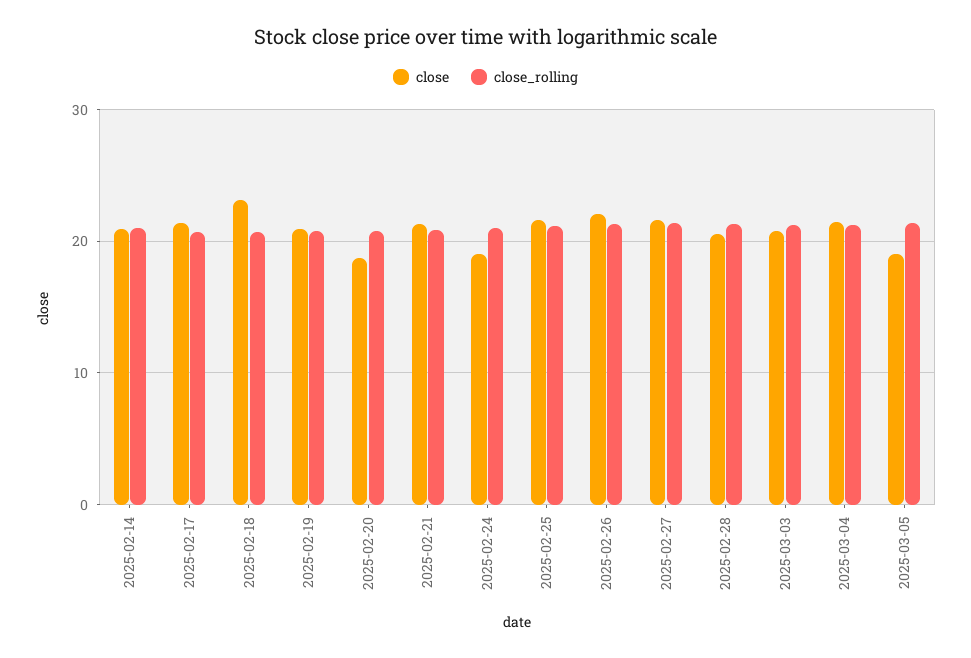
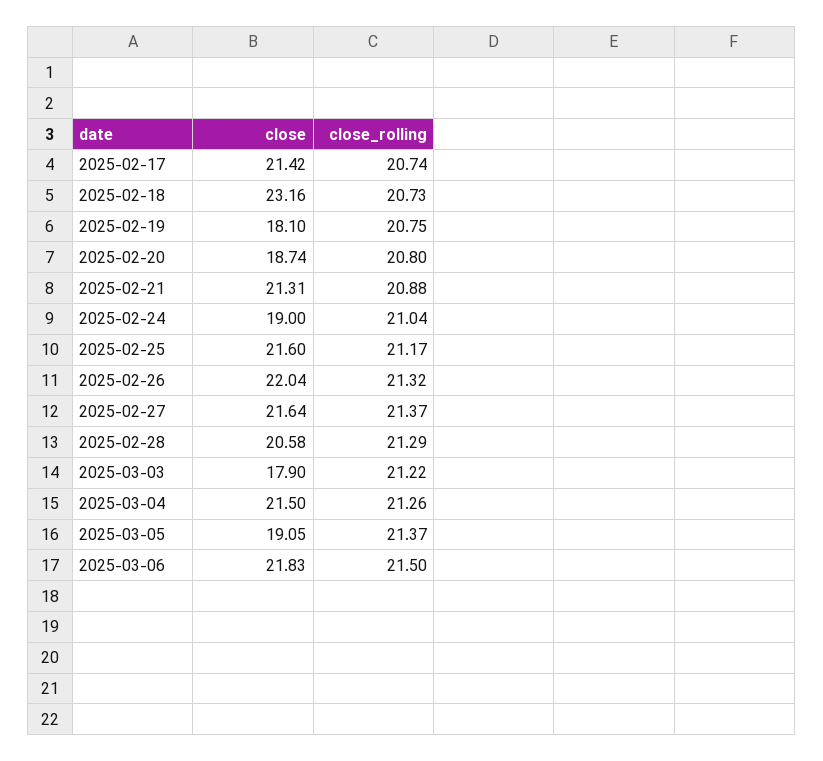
close, 2025-02-14: 21 -> none
close_rolling, 2025-02-14: 21 -> none
close, 2025-02-19: 21 -> 18.1
close, 2025-03-03: 21 -> 17.9
close, 2025-03-06: none -> 21.83
close_rolling, 2025-03-06: none -> 21.5

